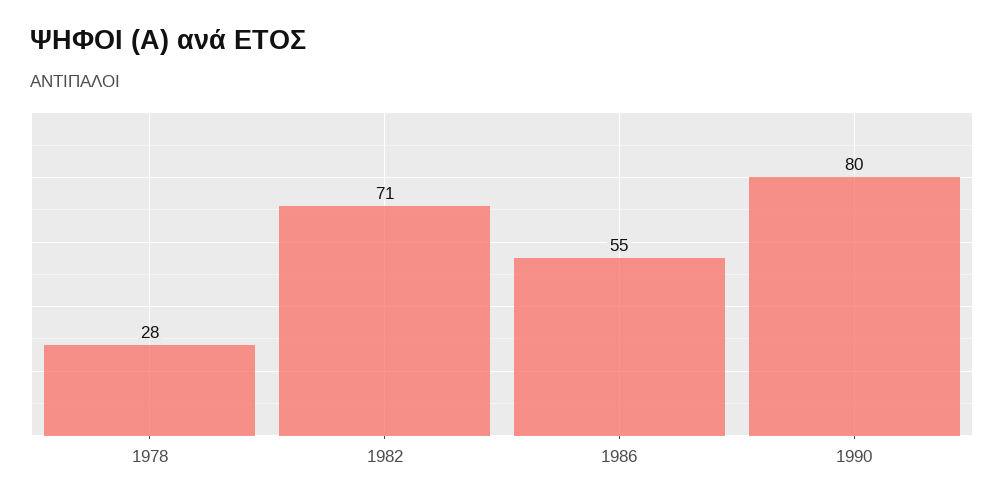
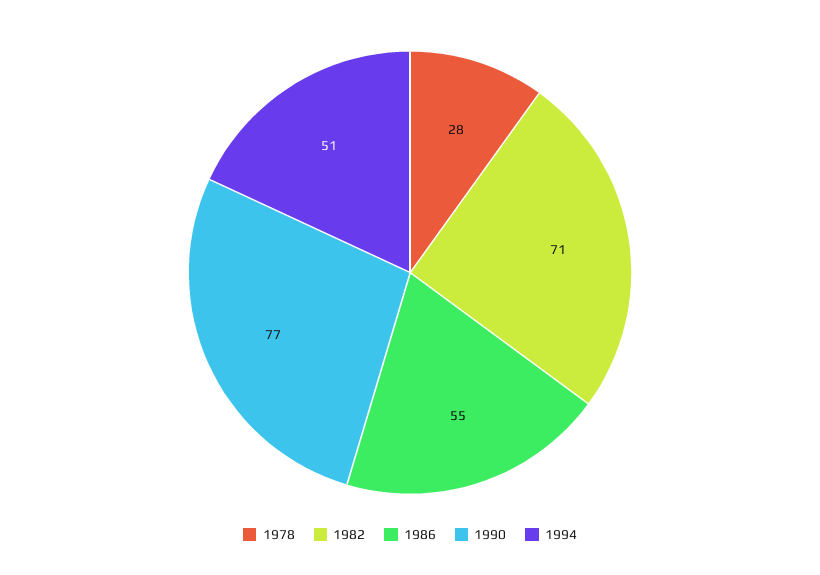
1990: 80 -> 77
1994: none -> 51

